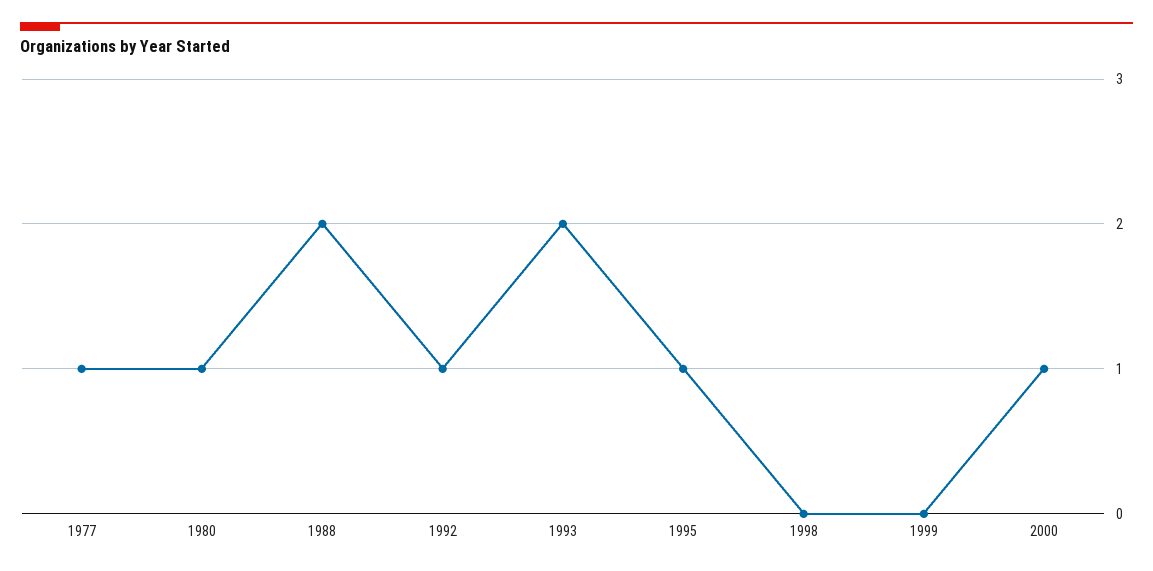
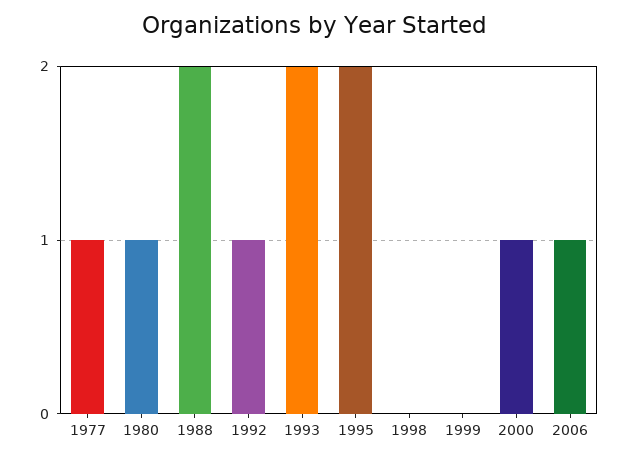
1995: 1 -> 2
2006: none -> 1

